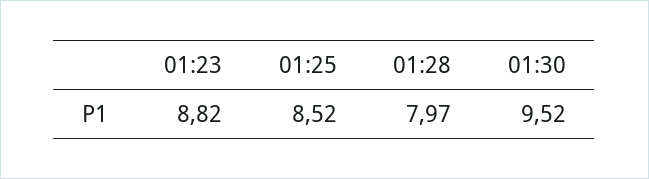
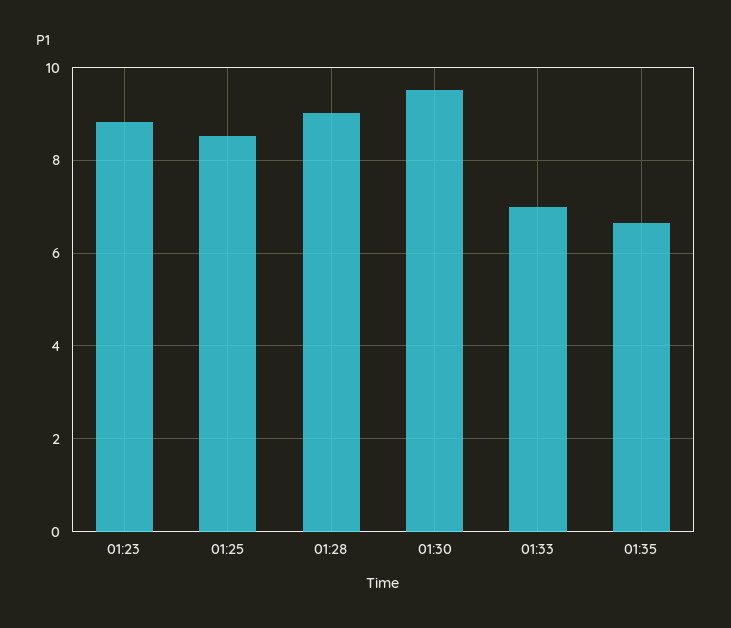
01:28: 7.97 -> 9
01:33: none -> 7
01:35: none -> 6.6

